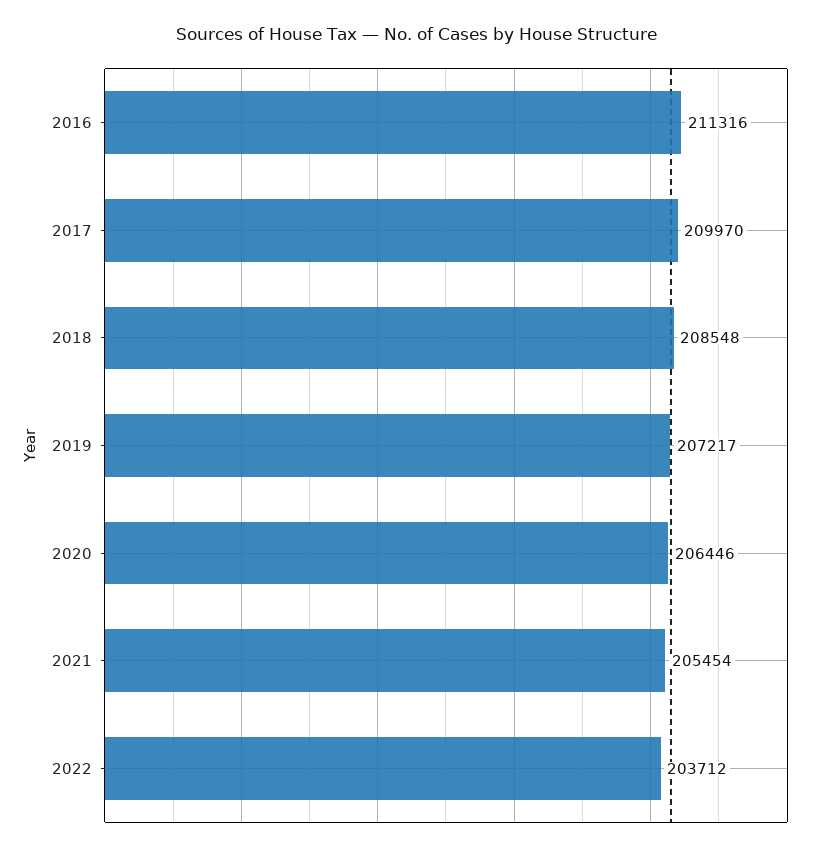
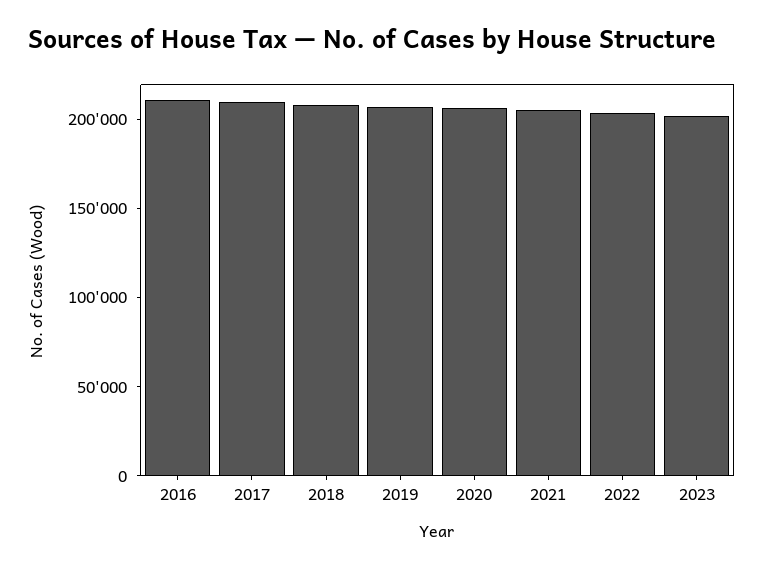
2023: none -> 200000

